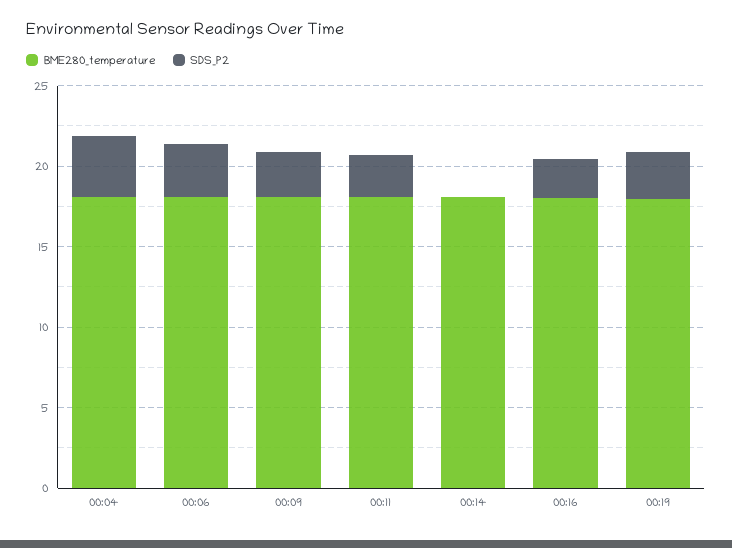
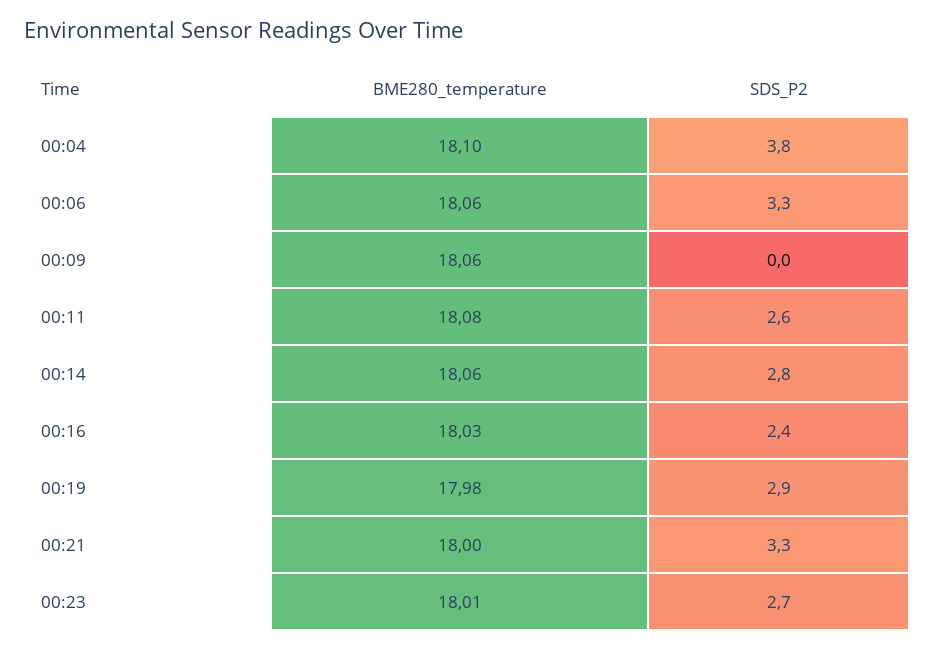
SDS_P2, 00:09: 3 -> 0
SDS_P2, 00:14: 0 -> 2.8
BME280_temperature, 00:21: none -> 18
SDS_P2, 00:21: none -> 3.3
BME280_temperature, 00:23: none -> 18.01
SDS_P2, 00:23: none -> 2.7

